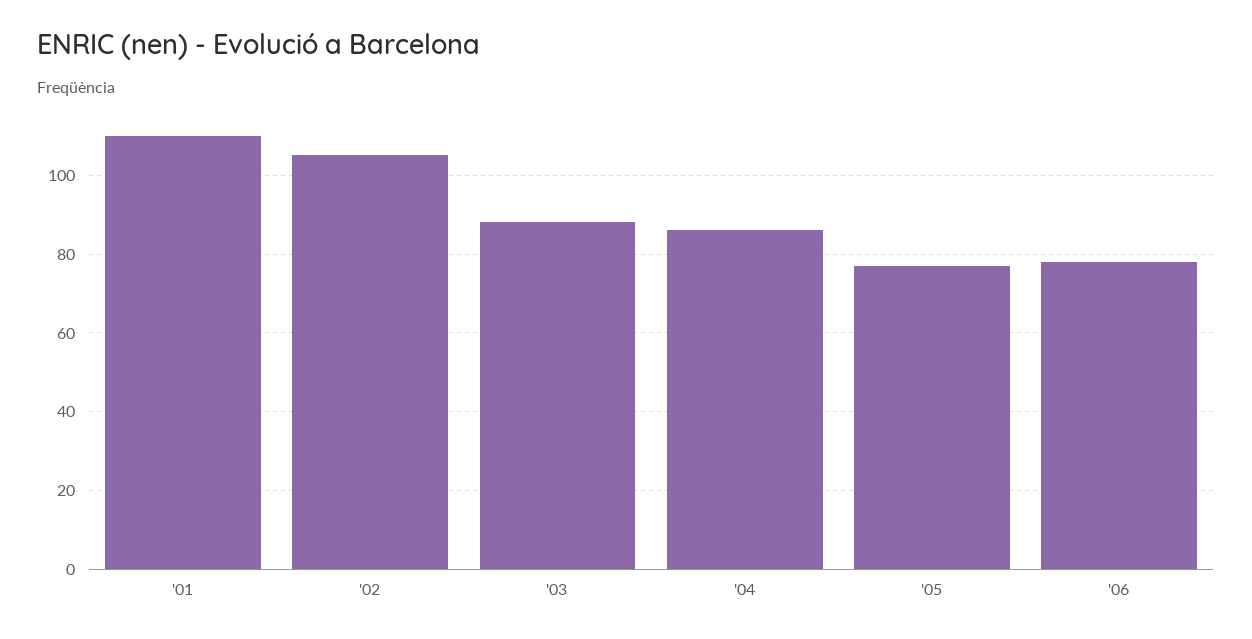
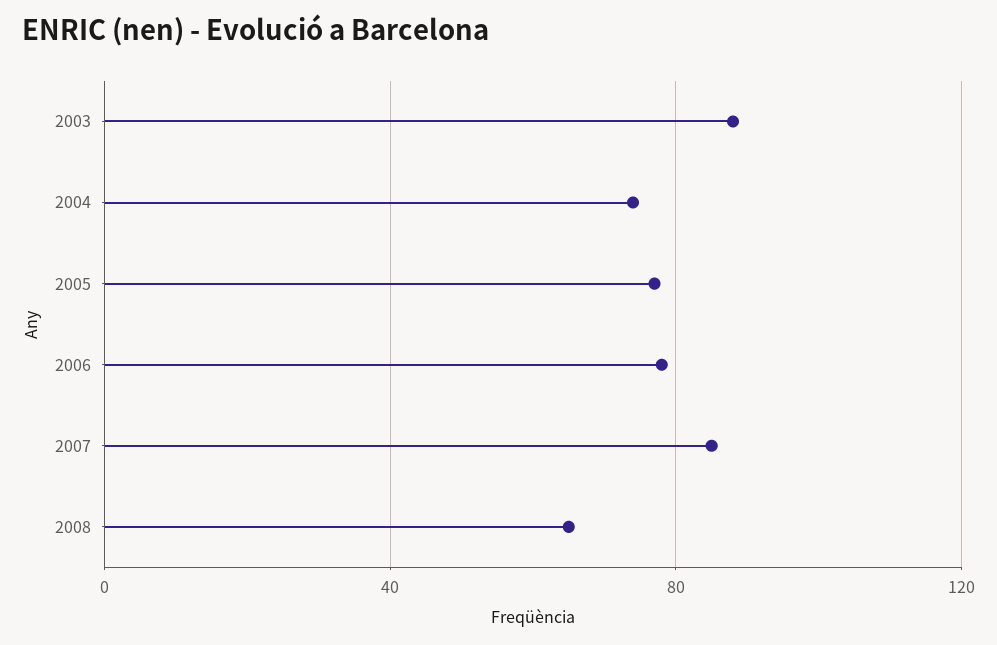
'01: 110 -> none
'02: 105 -> none
'04: 85 -> 75
2007: none -> 85
2008: none -> 65

